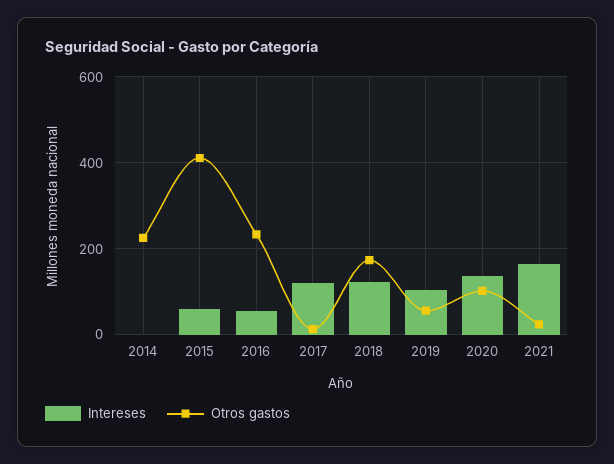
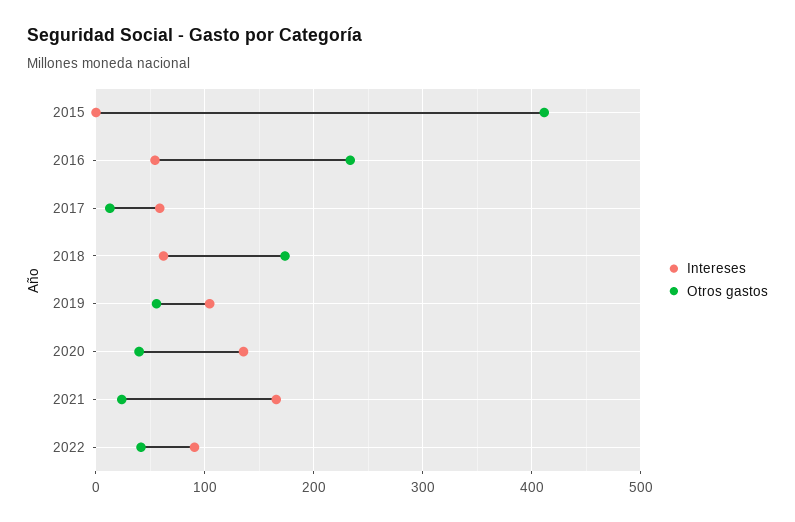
Intereses, 2014: 0 -> none
Otros gastos, 2014: 220 -> none
Intereses, 2015: 60 -> 0
Intereses, 2017: 120 -> 60
Intereses, 2018: 120 -> 60
Otros gastos, 2020: 100 -> 40
Intereses, 2022: none -> 90
Otros gastos, 2022: none -> 40

